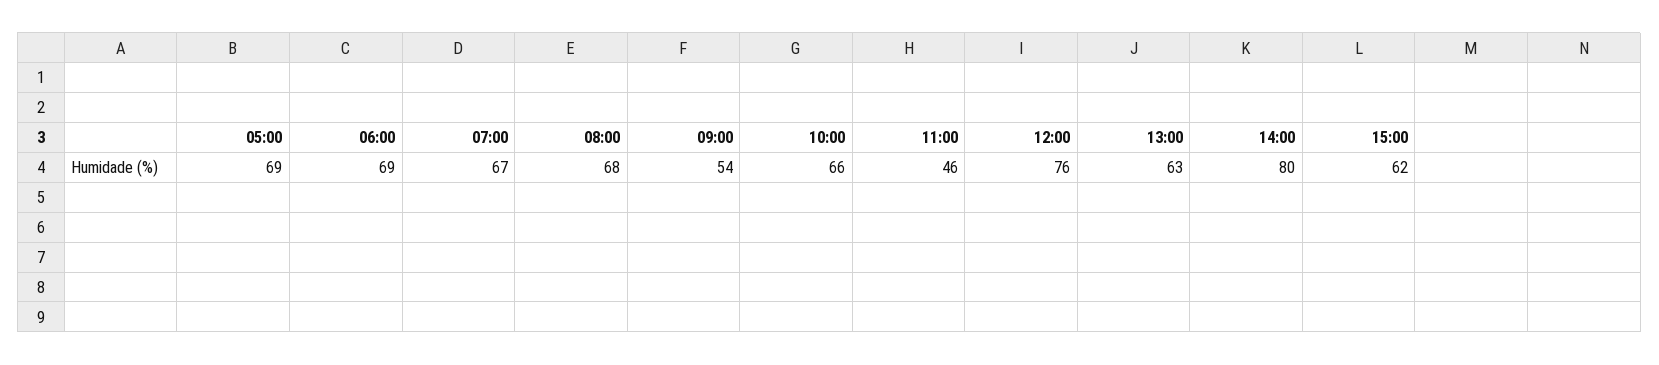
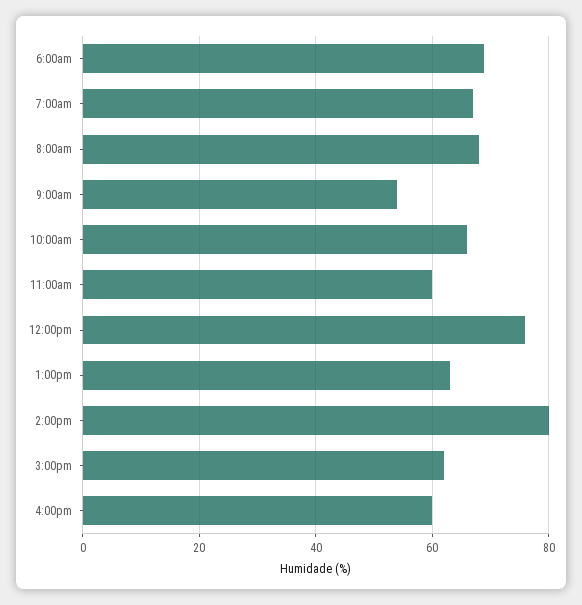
05:00: 69 -> none
11:00: 46 -> 60
4:00pm: none -> 60

